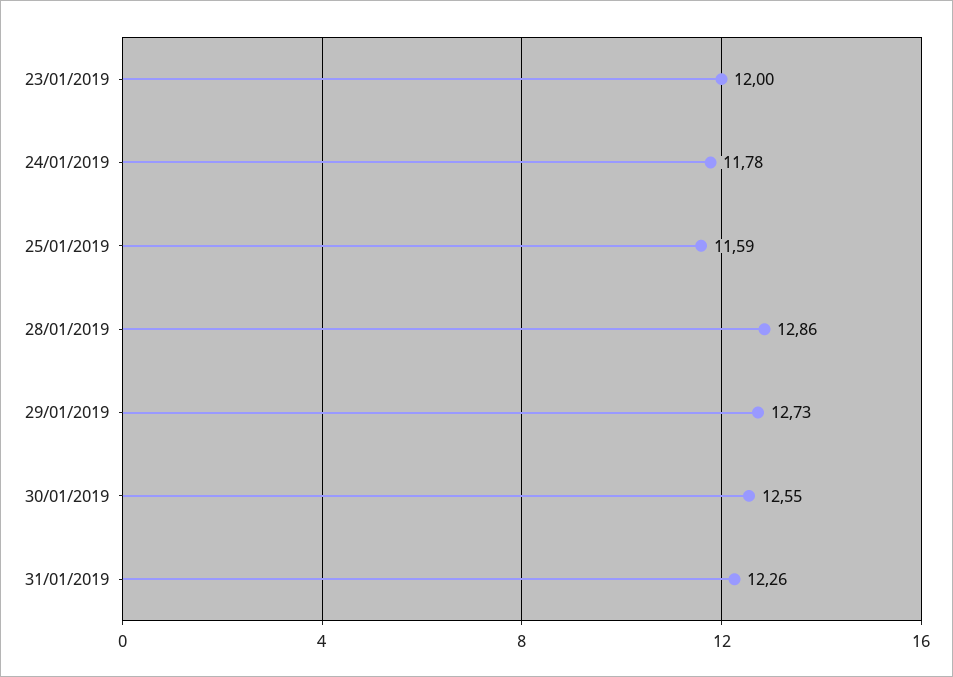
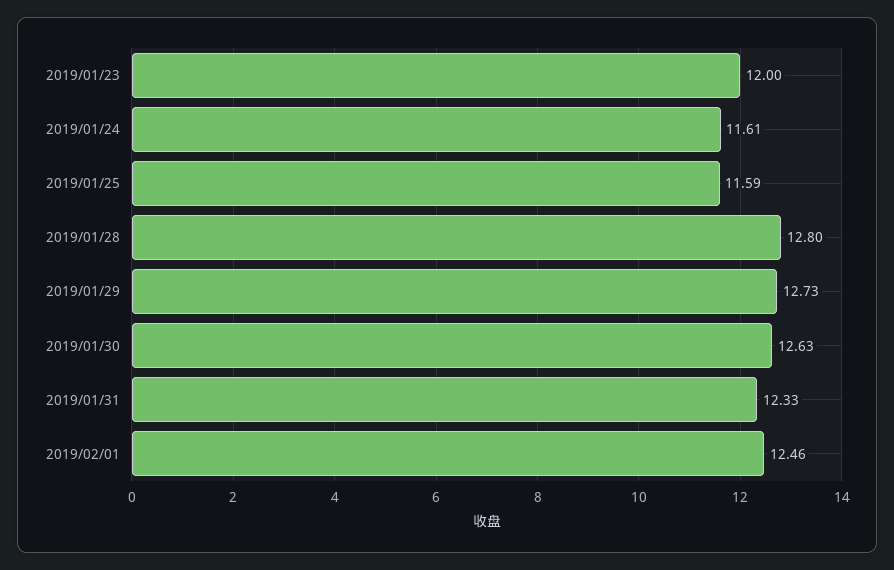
24/01/2019: 11.78 -> 11.61
28/01/2019: 12.86 -> 12.8
30/01/2019: 12.55 -> 12.63
31/01/2019: 12.26 -> 12.33
2019/02/01: none -> 12.46

